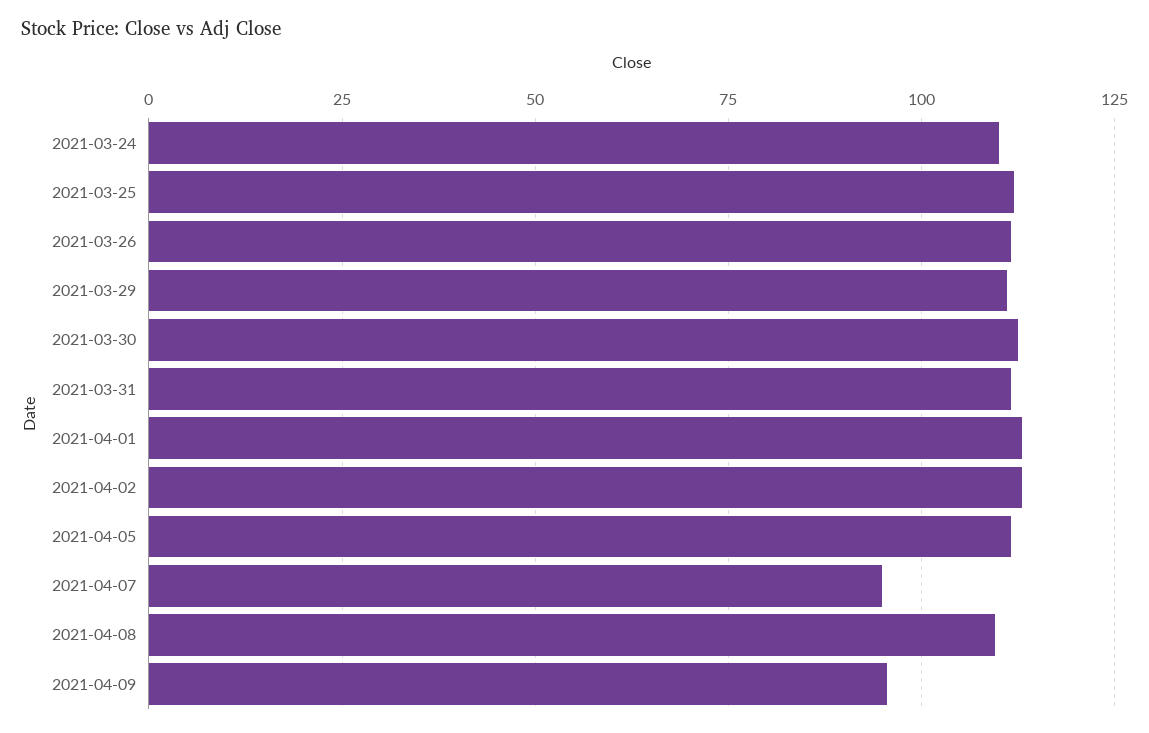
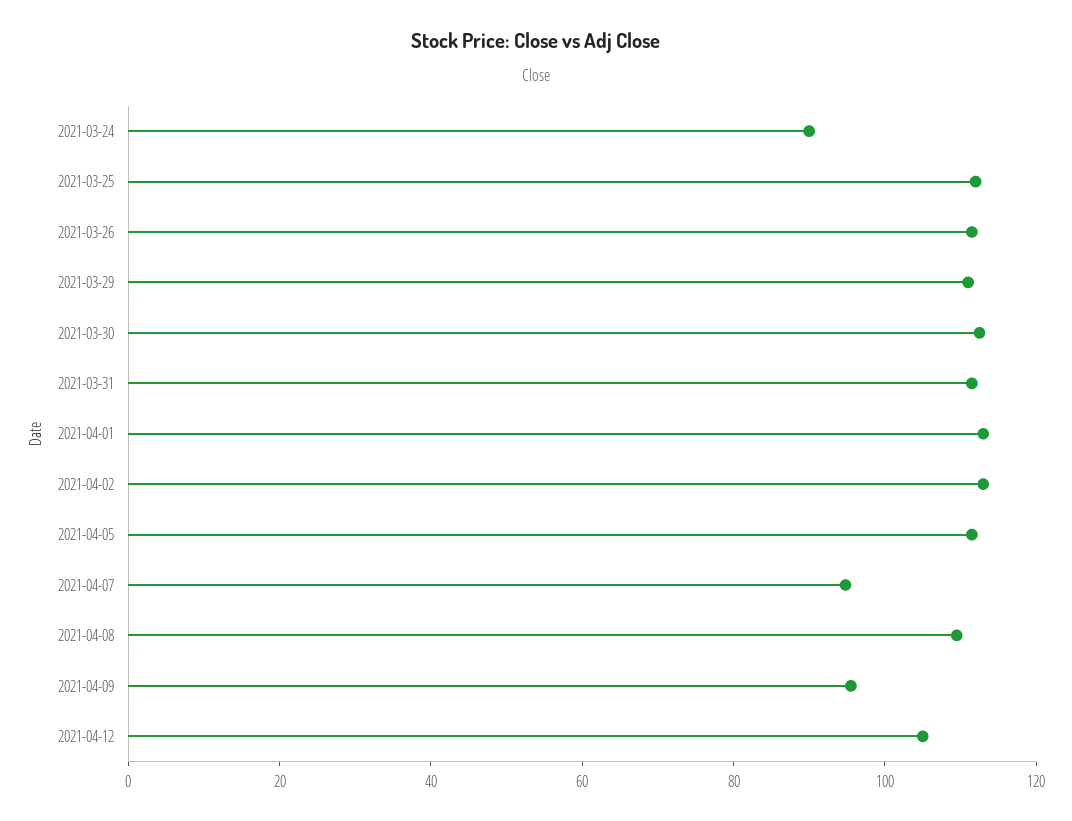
2021-03-24: 110 -> 90
2021-04-12: none -> 105

